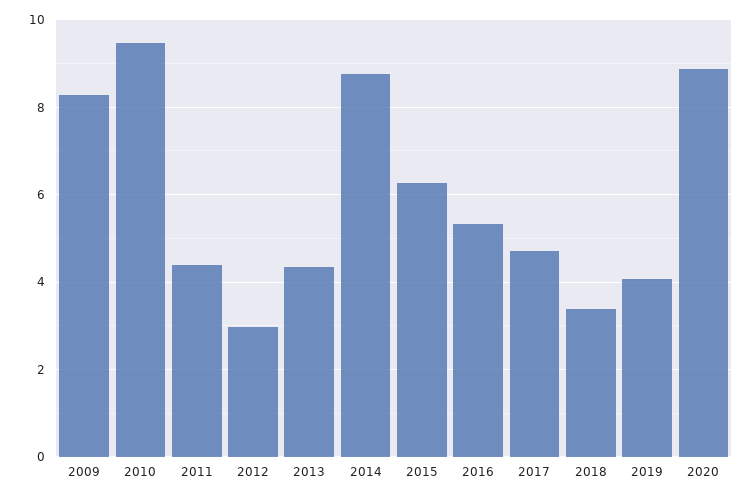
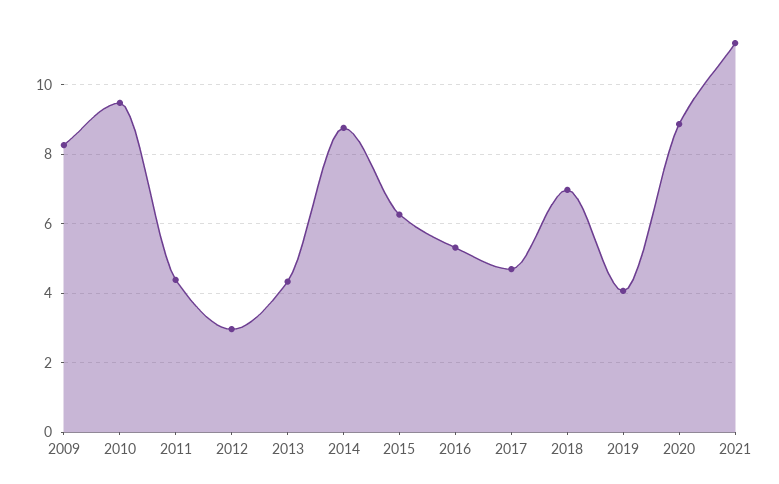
2018: 3.4 -> 7
2021: none -> 11.2

